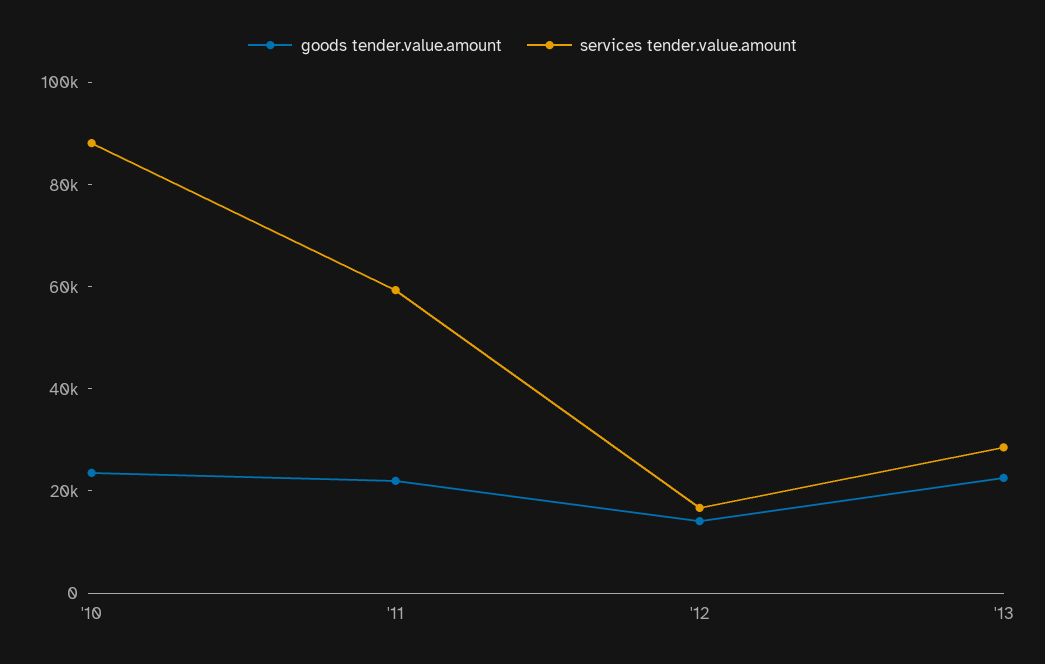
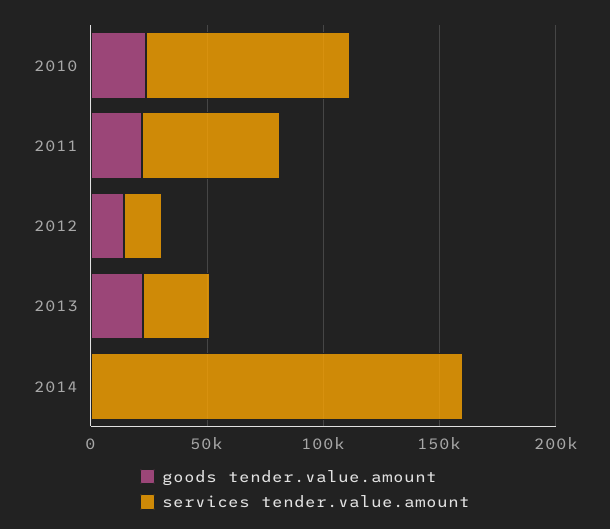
goods tender.value.amount, 2014: none -> 0
services tender.value.amount, 2014: none -> 160000

